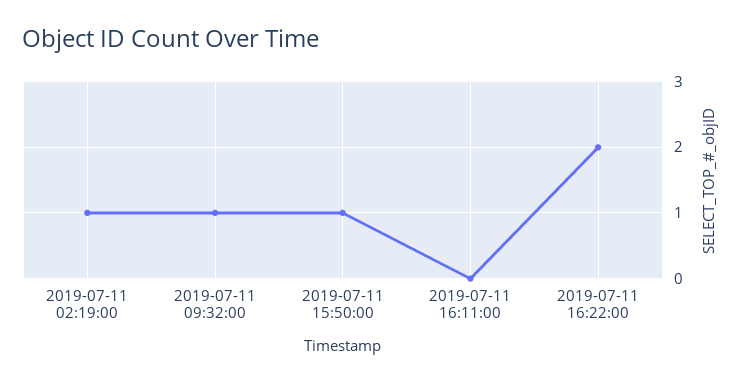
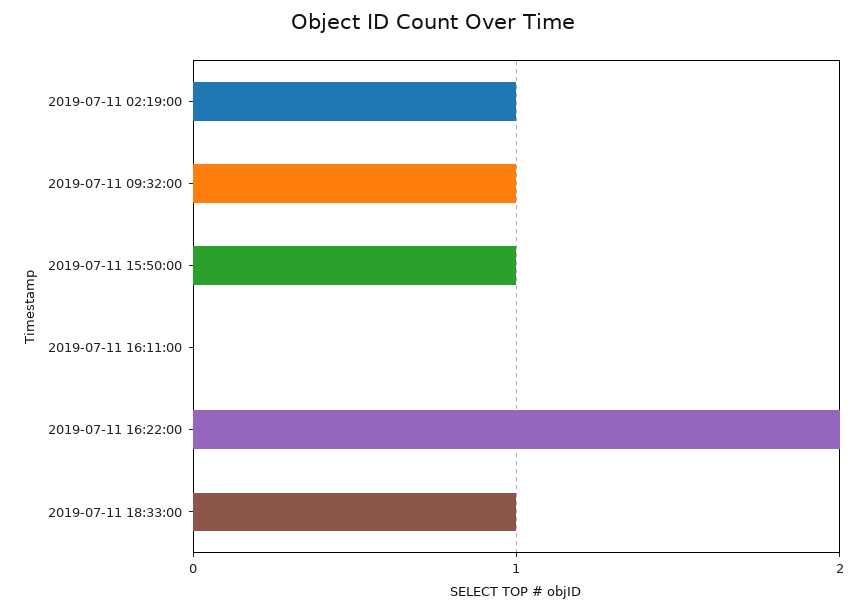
2019-07-11 18:33:00: none -> 1

